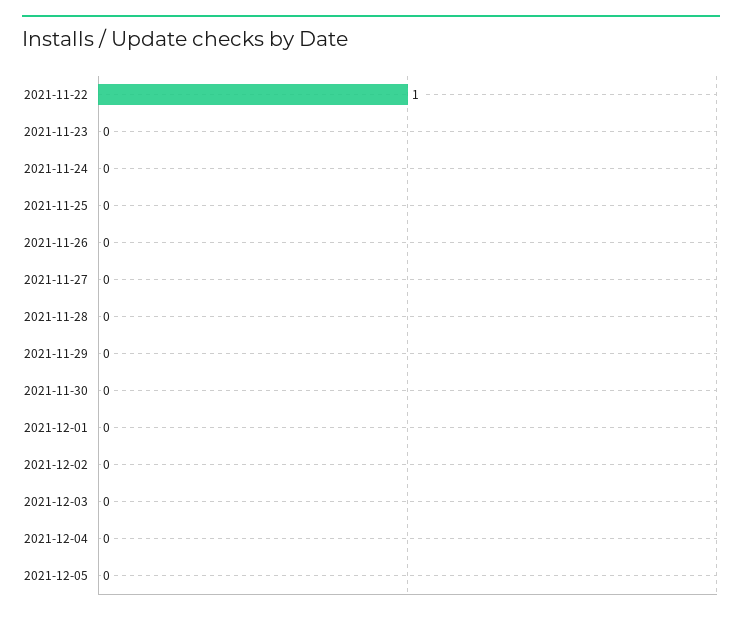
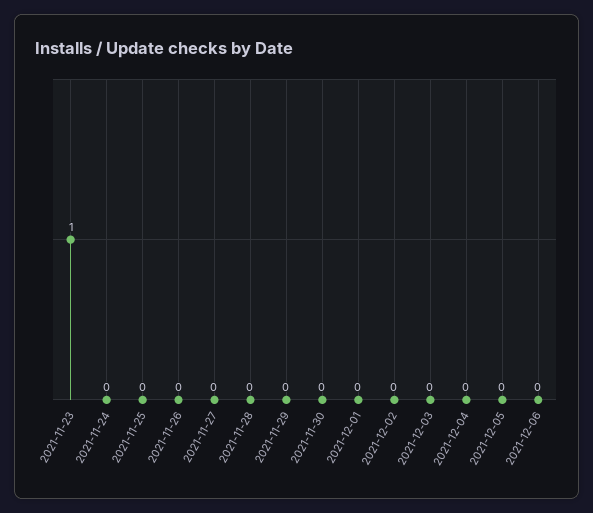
2021-11-22: 1 -> none
2021-11-23: 0 -> 1
2021-12-06: none -> 0

